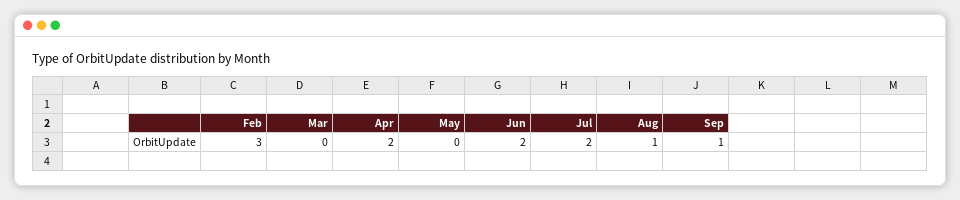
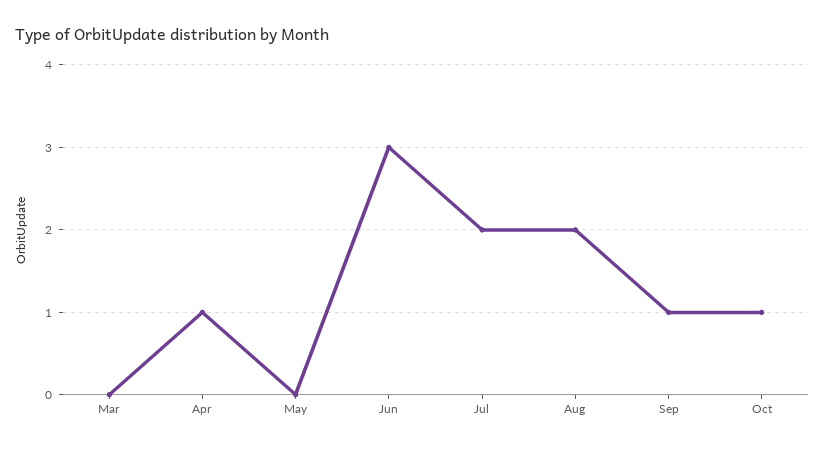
Feb: 3 -> none
Apr: 2 -> 1
Jun: 2 -> 3
Aug: 1 -> 2
Oct: none -> 1

